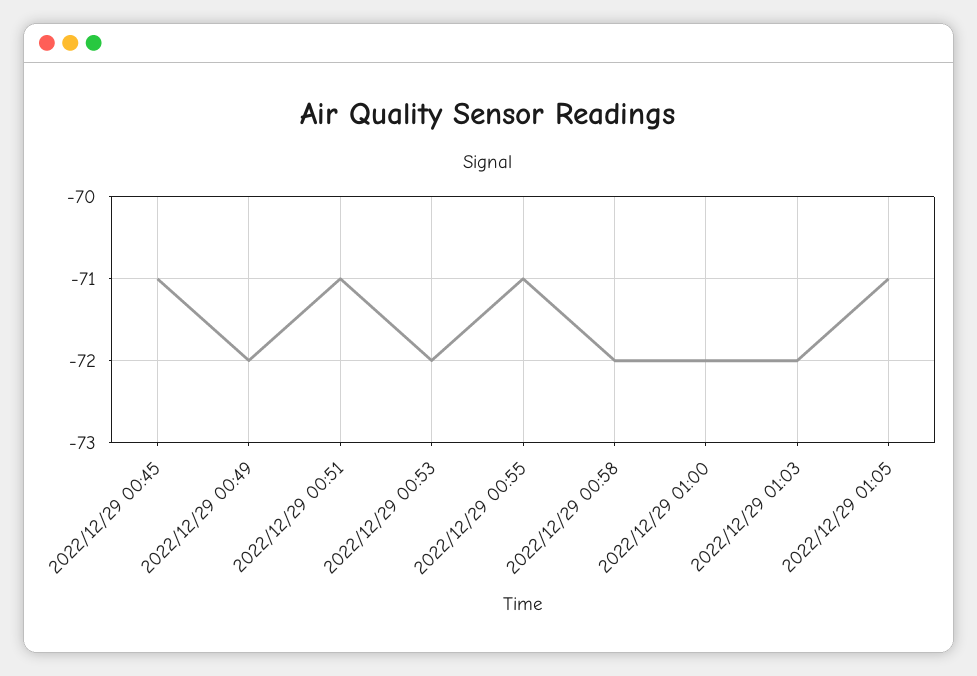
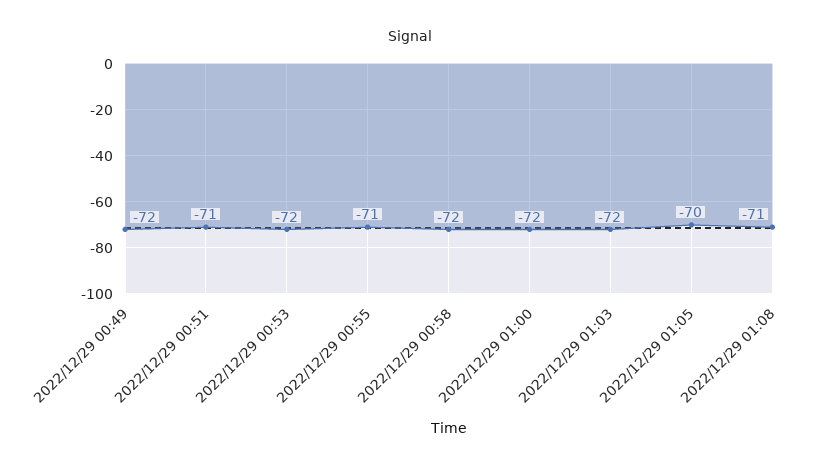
2022/12/29 00:45: -71 -> none
2022/12/29 01:05: -71 -> -70
2022/12/29 01:08: none -> -71

